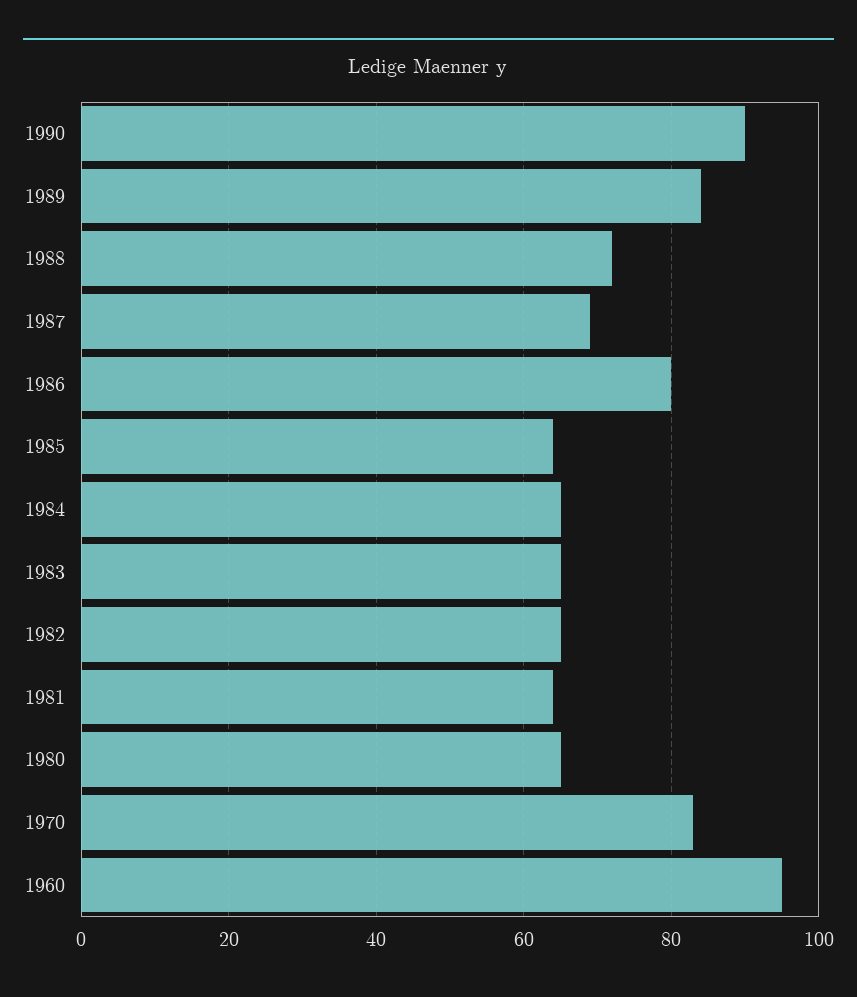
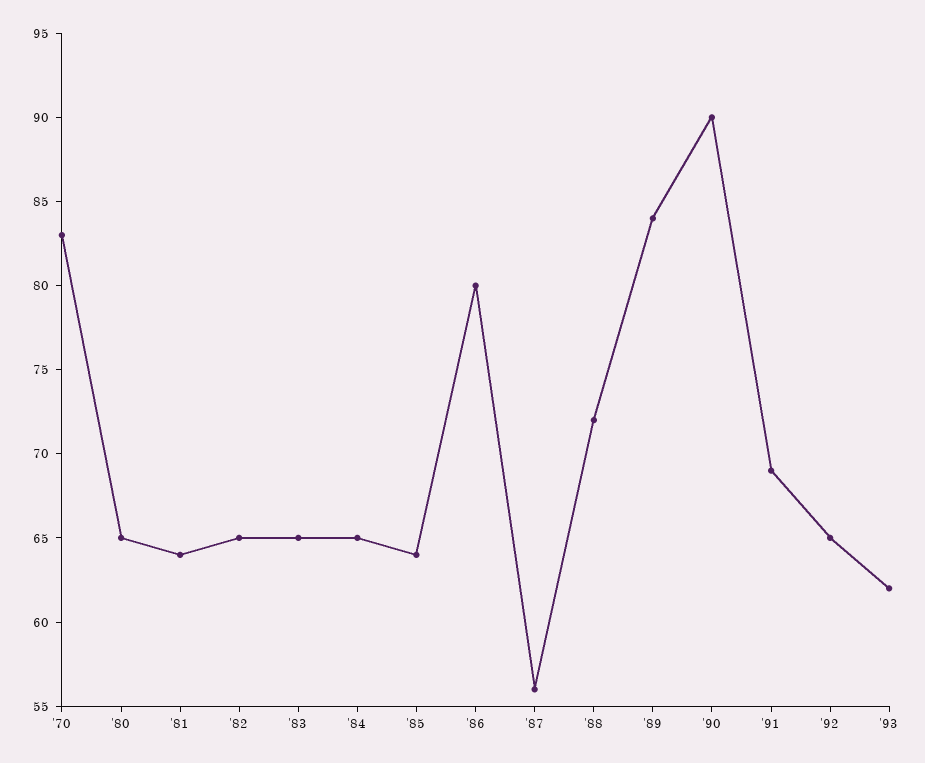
1987: 70 -> 56
1960: 95 -> none
'91: none -> 69
'92: none -> 65
'93: none -> 62

